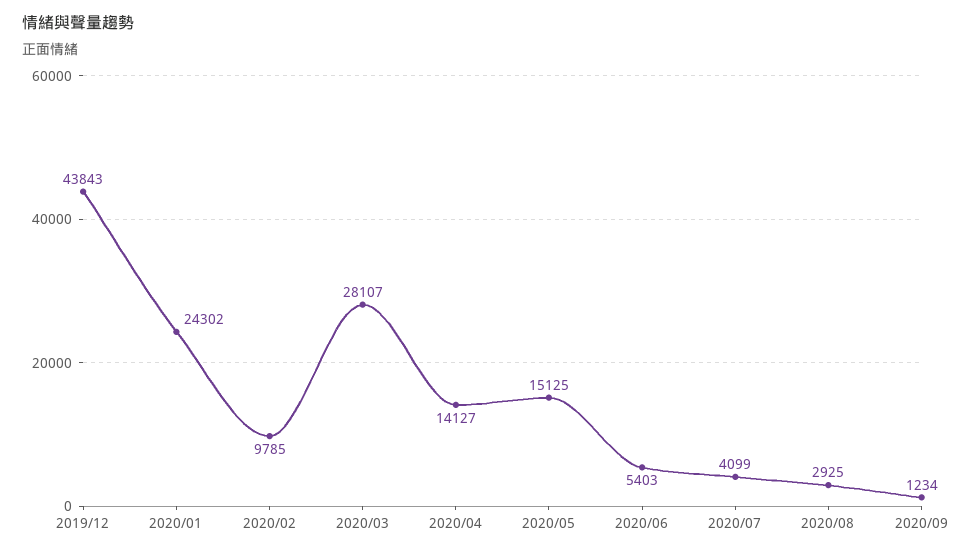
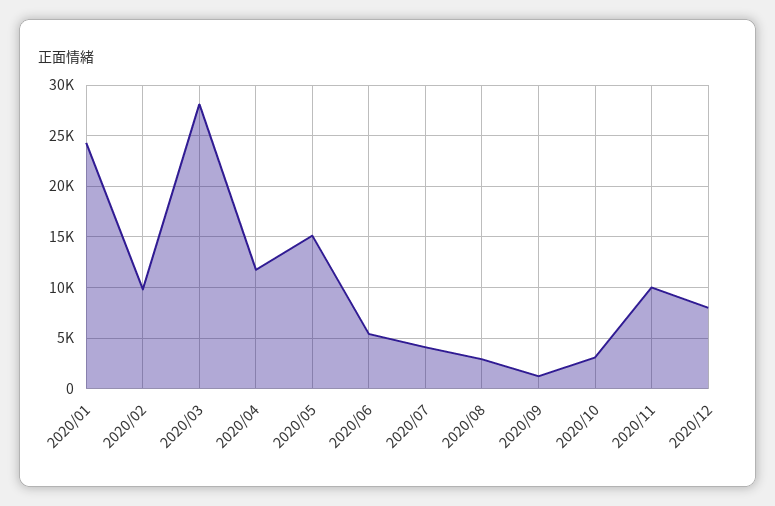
2019/12: 43843 -> none
2020/04: 14127 -> 12000
2020/10: none -> 3000
2020/11: none -> 10000
2020/12: none -> 8000

